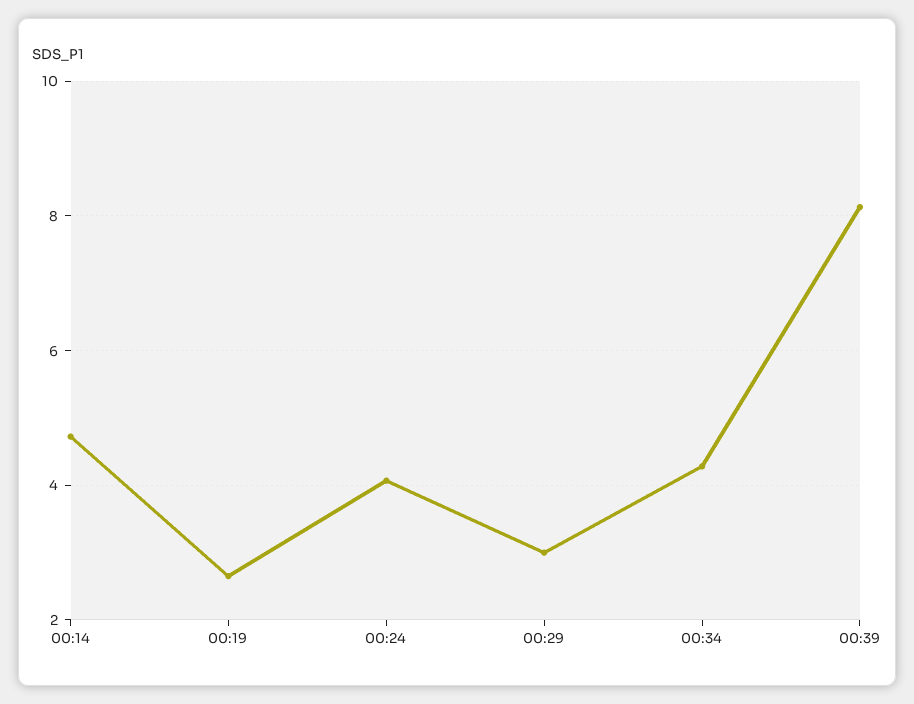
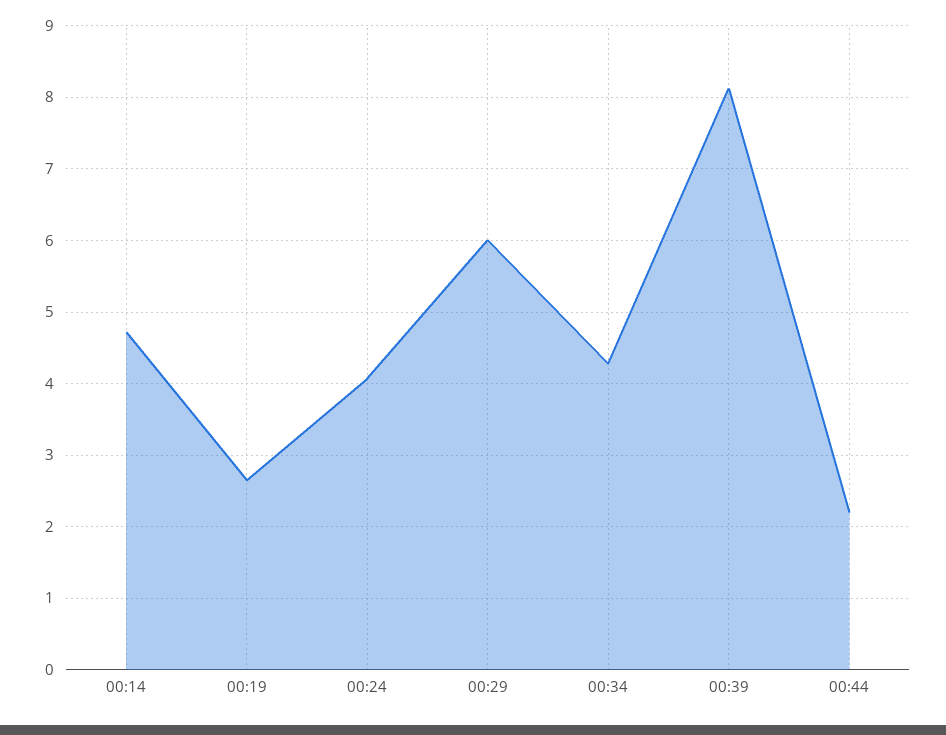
00:29: 3 -> 6
00:44: none -> 2.2

